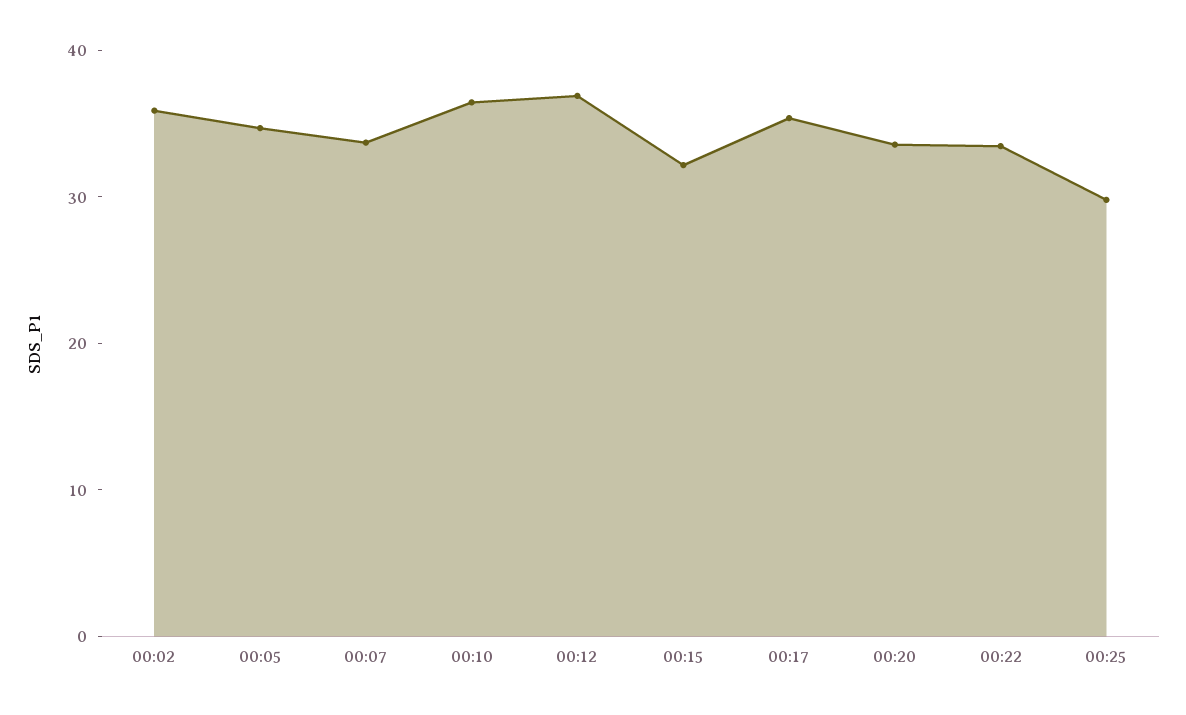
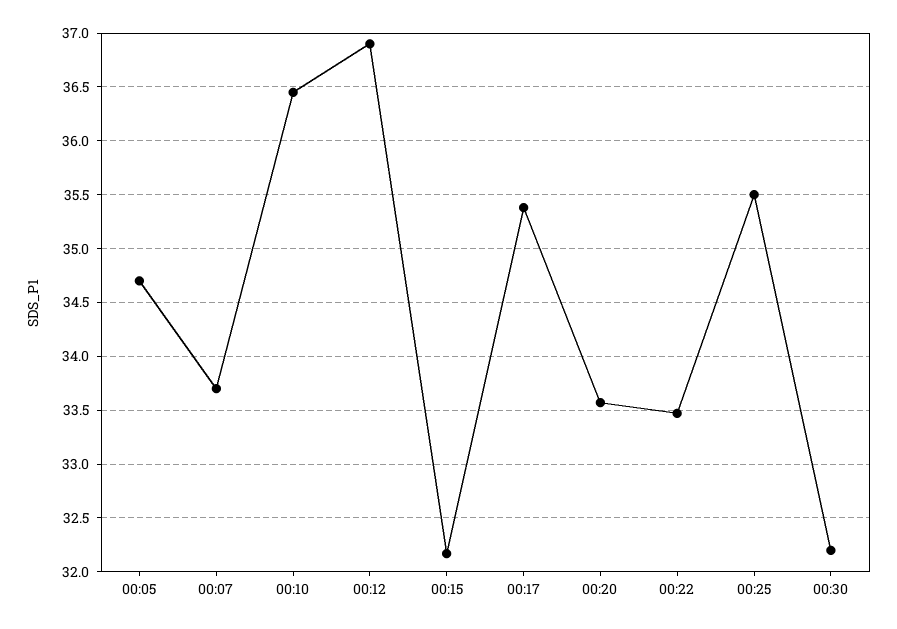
00:02: 36 -> none
00:25: 30 -> 35.5
00:30: none -> 32.2

